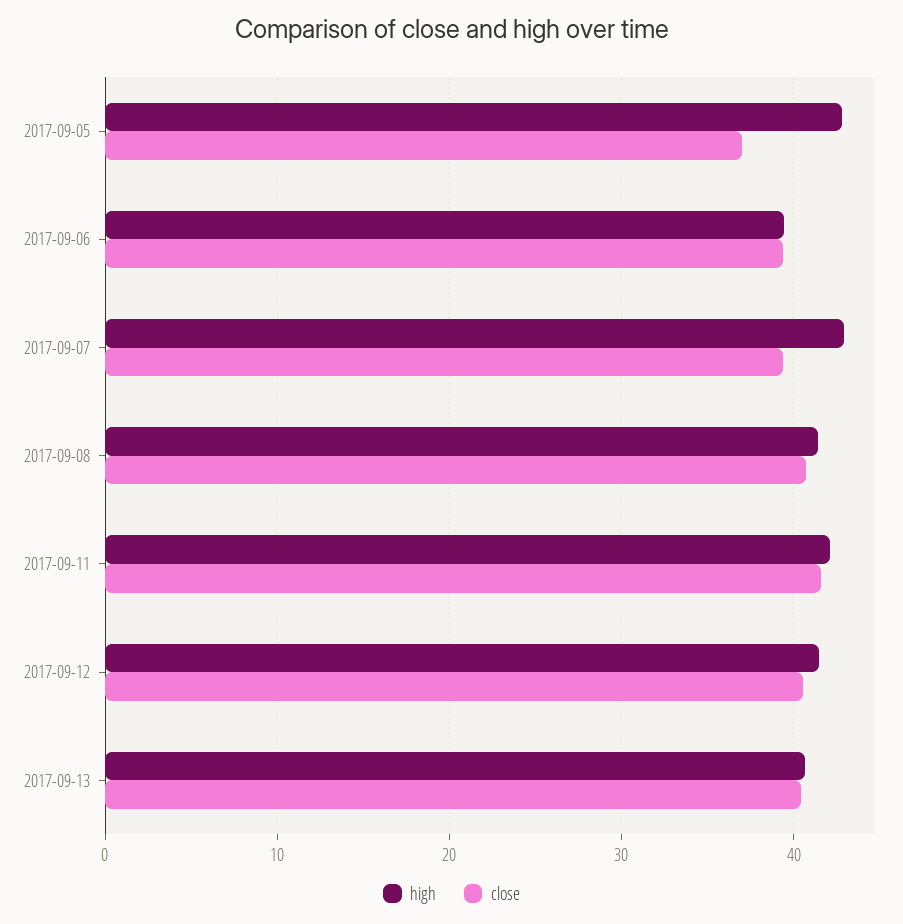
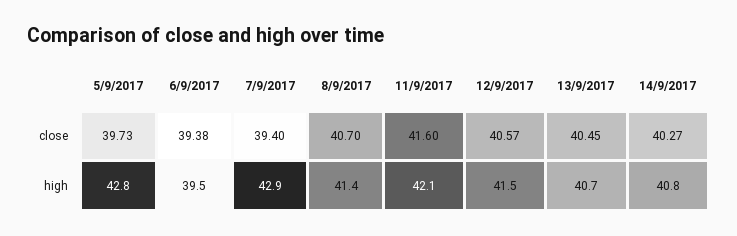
close, 2017-09-05: 37 -> 39.73
close, 14/9/2017: none -> 40.27
high, 14/9/2017: none -> 40.8

